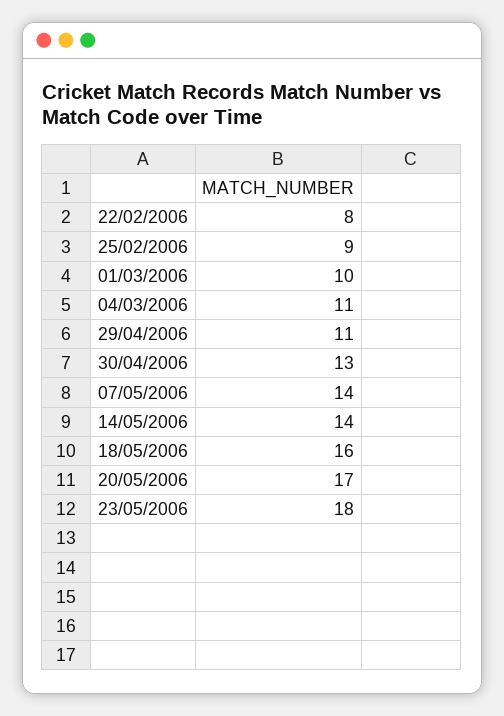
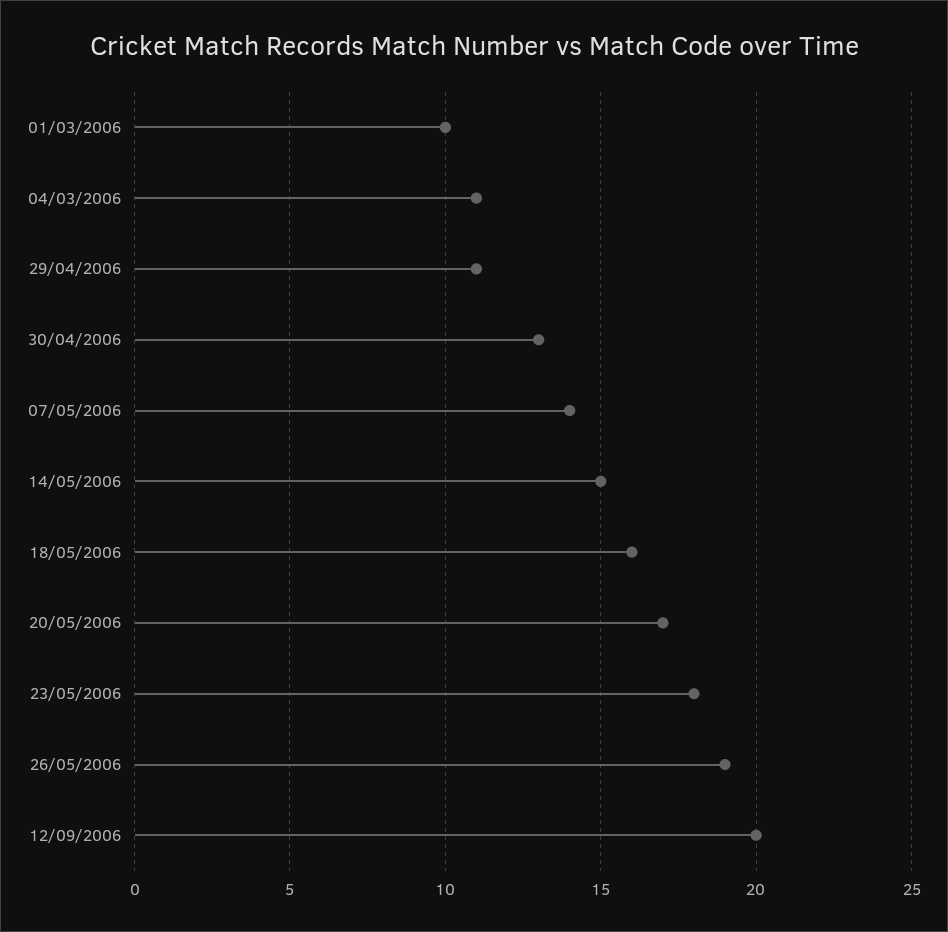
22/02/2006: 8 -> none
25/02/2006: 9 -> none
14/05/2006: 14 -> 15
26/05/2006: none -> 19
12/09/2006: none -> 20

